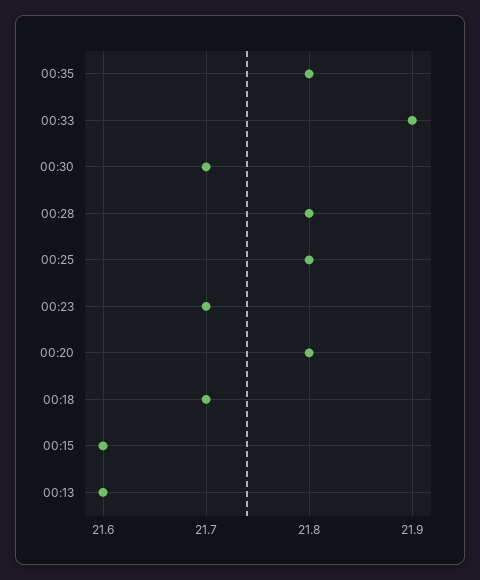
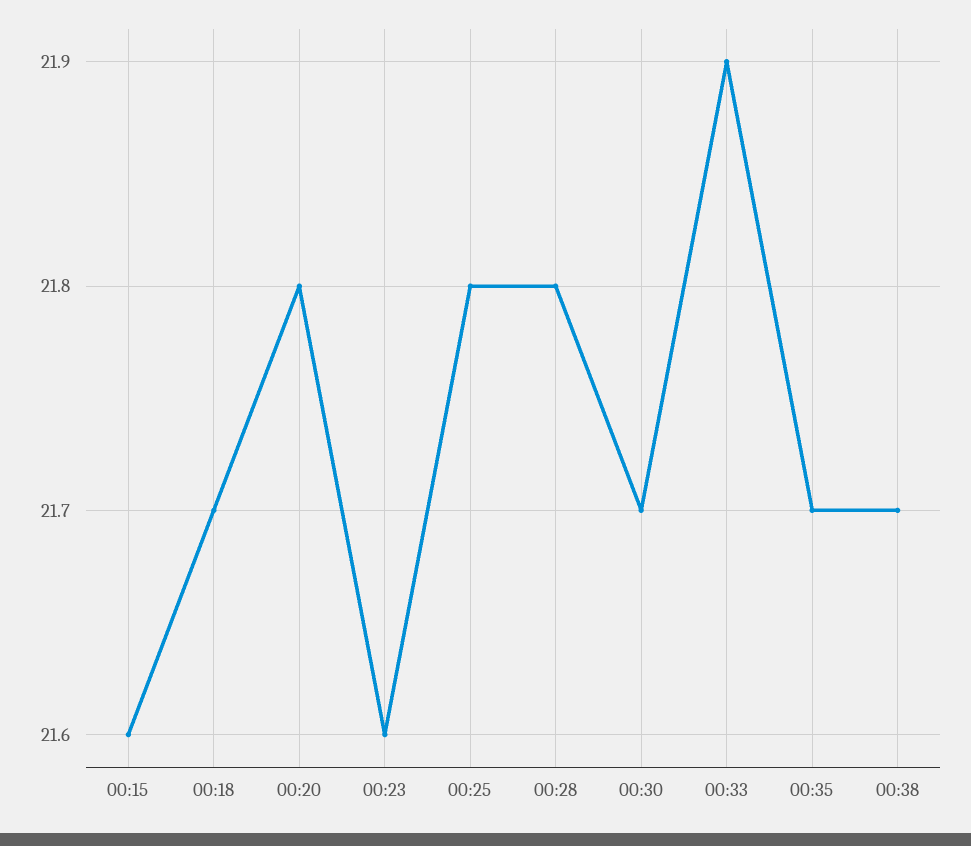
00:35: 21.8 -> 21.7
00:23: 21.7 -> 21.6
00:13: 21.6 -> none
00:38: none -> 21.7

